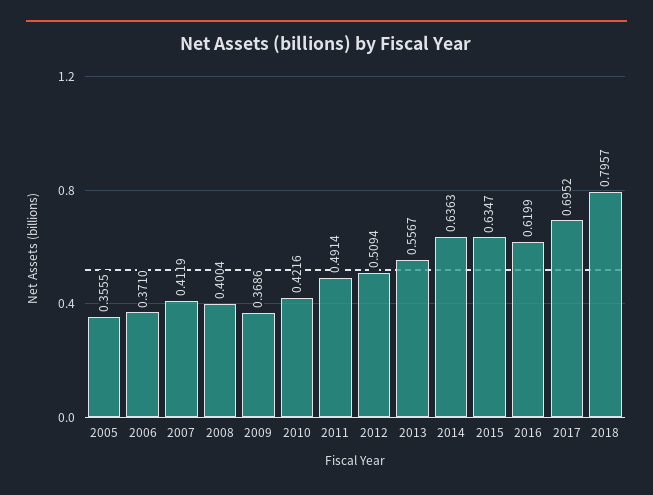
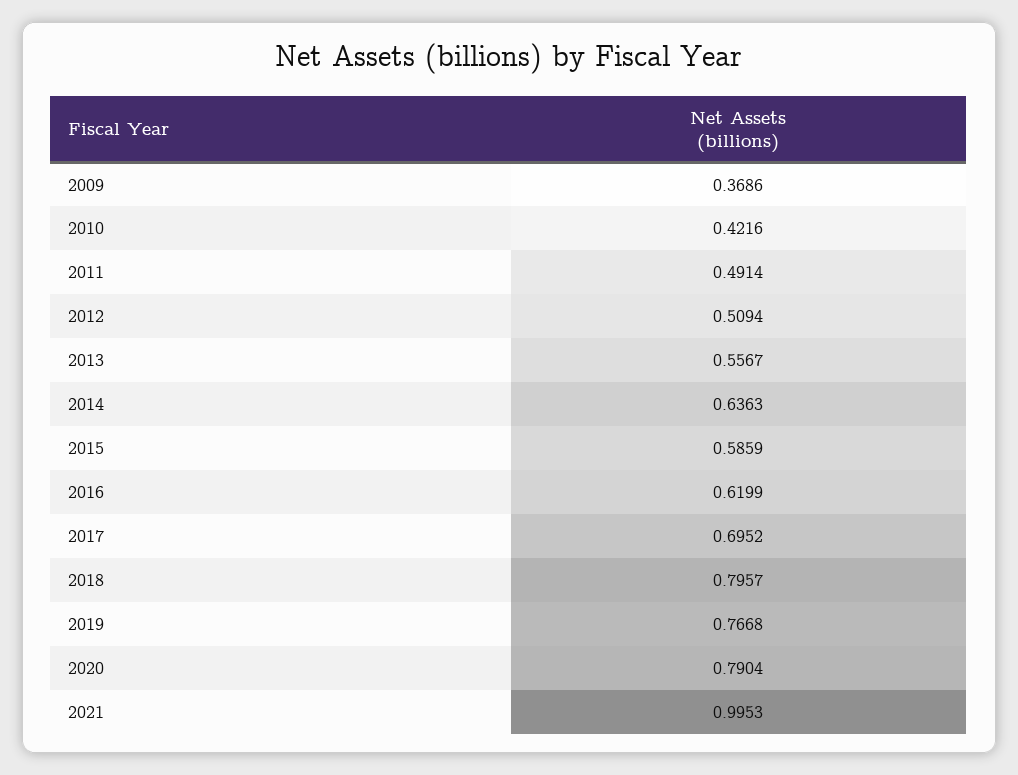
2005: 0.3555 -> none
2006: 0.371 -> none
2007: 0.4119 -> none
2008: 0.4004 -> none
2015: 0.6347 -> 0.5859
2019: none -> 0.7668
2020: none -> 0.7904
2021: none -> 0.9953

